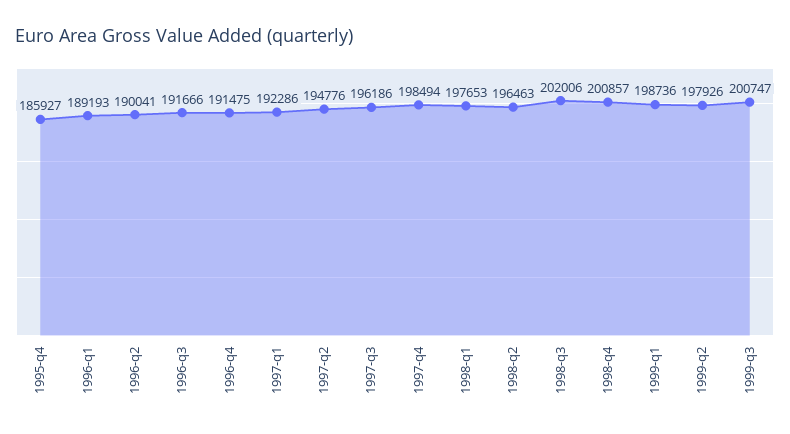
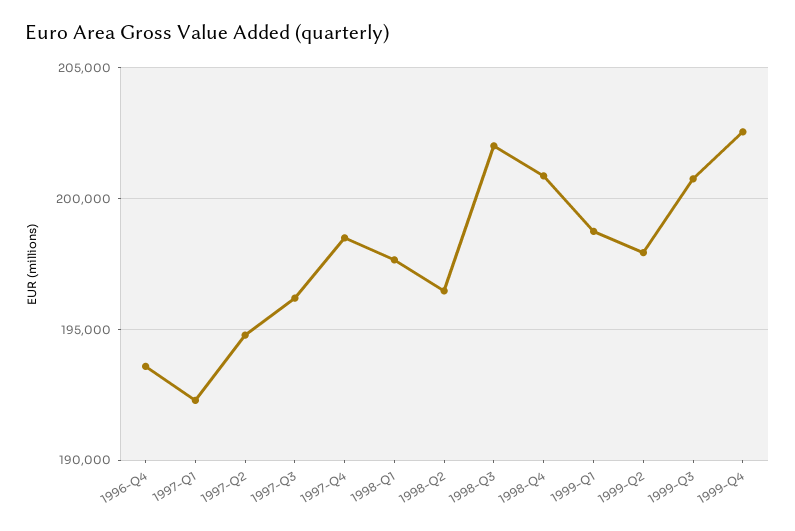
1995-q4: 185927 -> none
1996-q1: 189193 -> none
1996-q2: 190041 -> none
1996-q3: 191666 -> none
1996-q4: 191475 -> 193500
1999-Q4: none -> 202500

